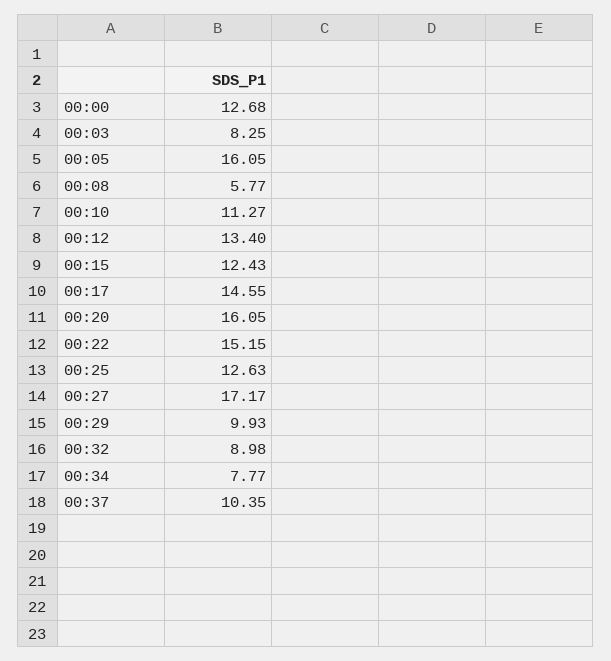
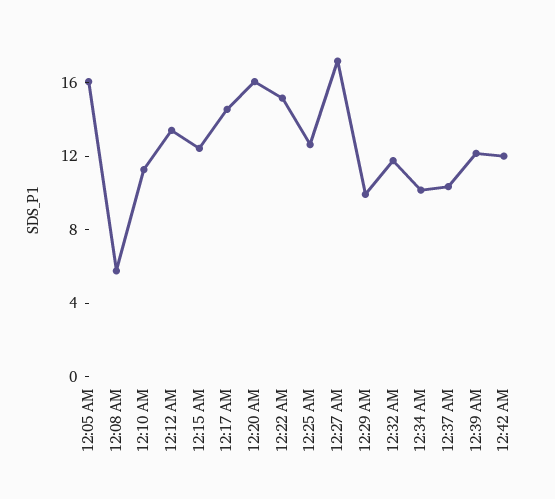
00:00: 12.68 -> none
00:03: 8.25 -> none
00:32: 8.98 -> 12
00:34: 7.77 -> 10
12:39 AM: none -> 12
12:42 AM: none -> 12

